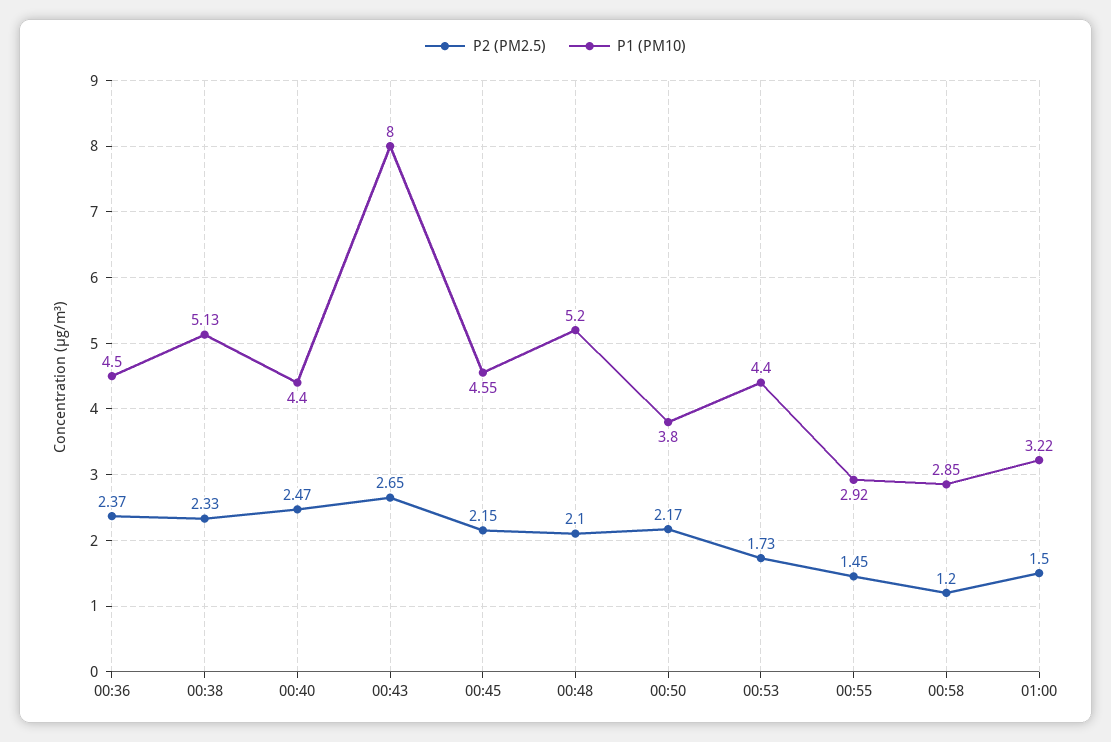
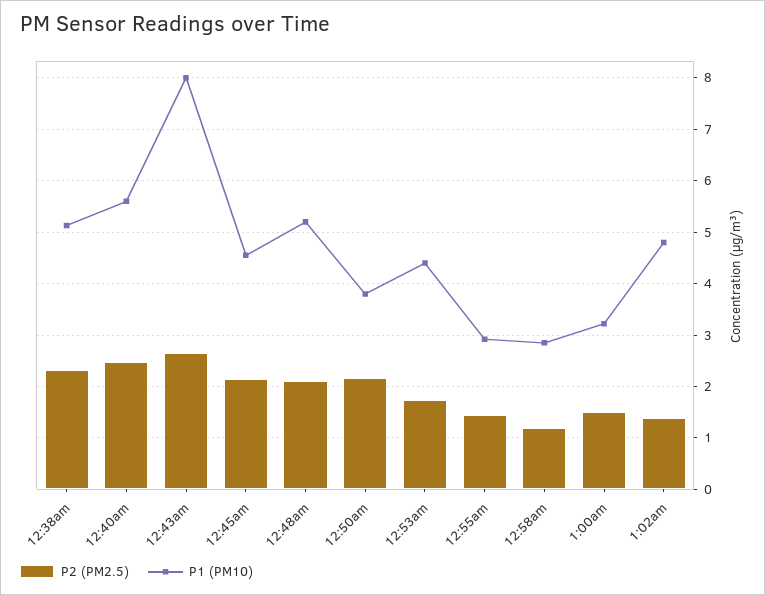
P2 (PM2.5), 00:36: 2.37 -> none
P1 (PM10), 00:36: 4.5 -> none
P1 (PM10), 00:40: 4.4 -> 5.6
P2 (PM2.5), 1:02am: none -> 1.4
P1 (PM10), 1:02am: none -> 4.8

